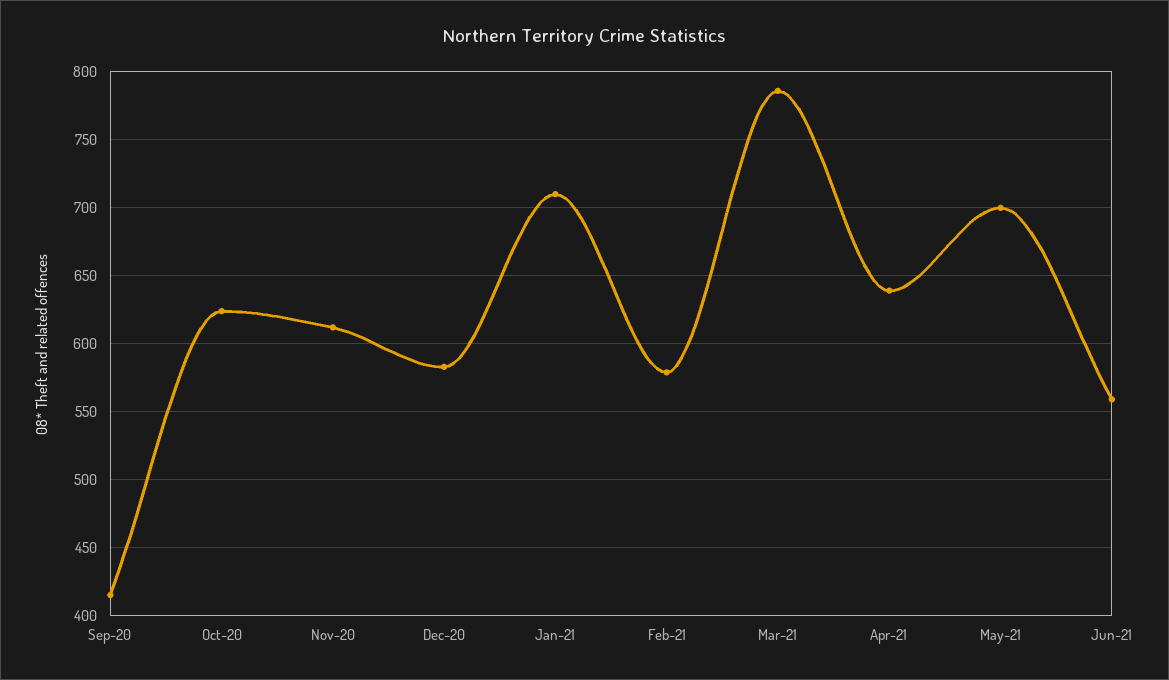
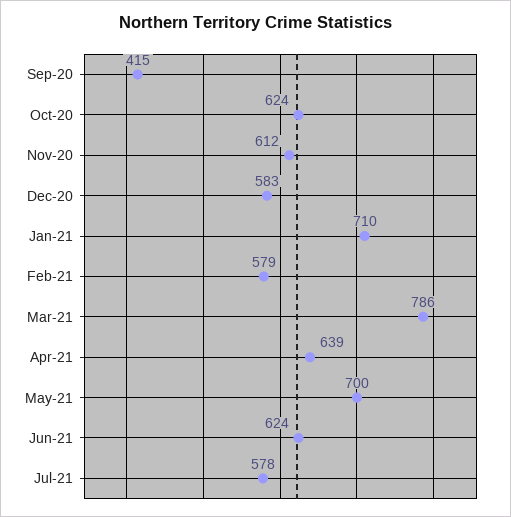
Jun-21: 560 -> 624
Jul-21: none -> 578

